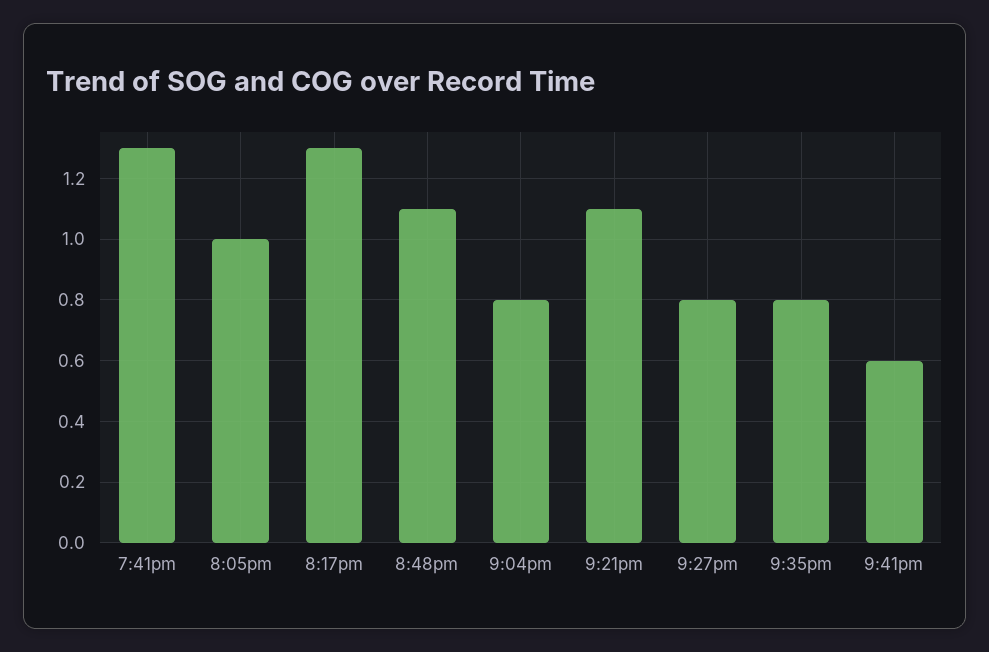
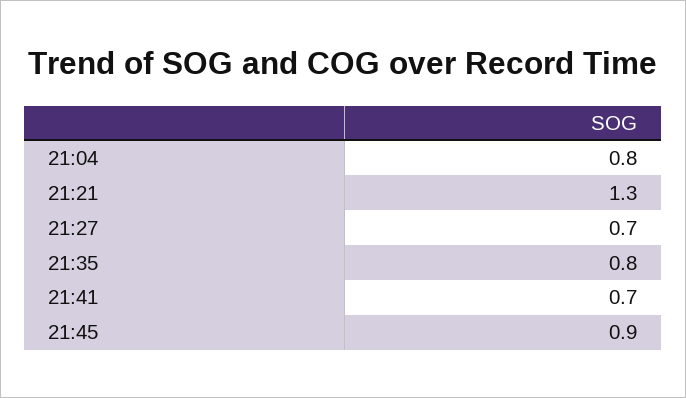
7:41pm: 1.3 -> none
8:05pm: 1 -> none
8:17pm: 1.3 -> none
8:48pm: 1.1 -> none
9:21pm: 1.1 -> 1.3
9:27pm: 0.8 -> 0.7
9:41pm: 0.6 -> 0.7
21:45: none -> 0.9

